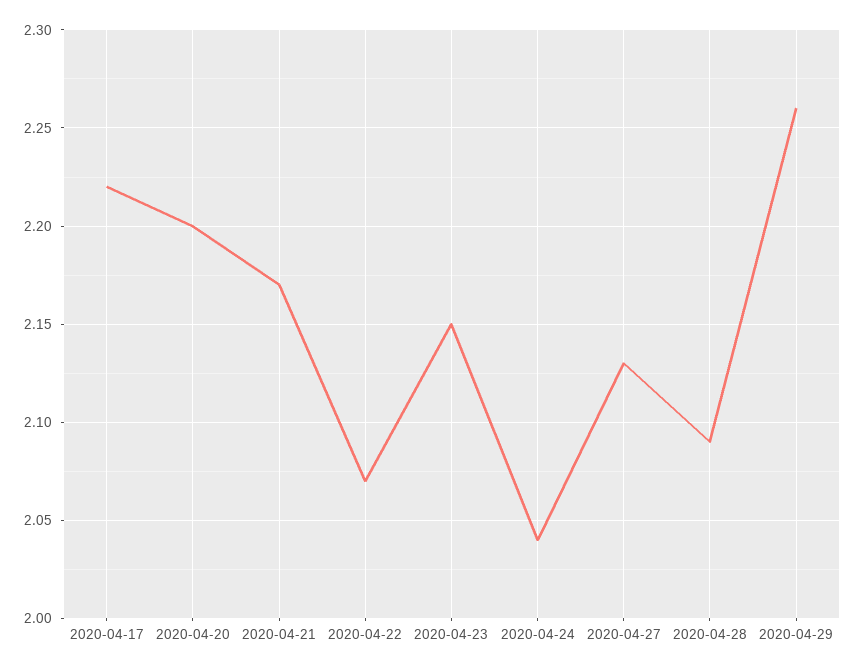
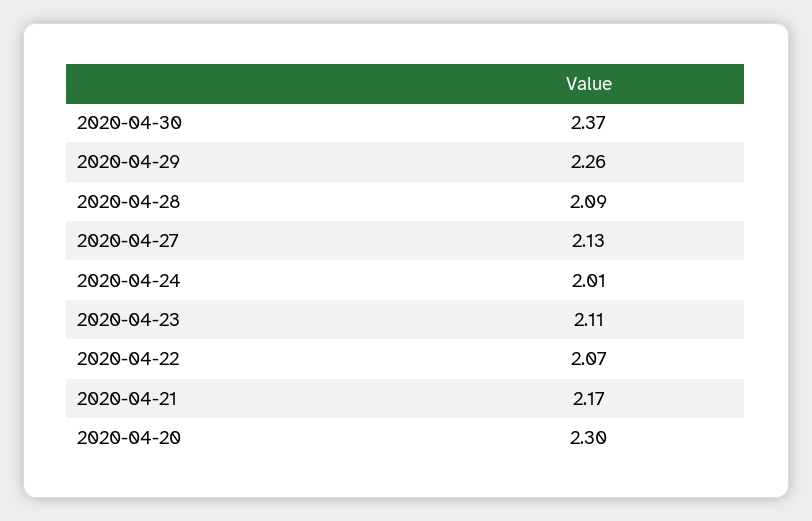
2020-04-17: 2.22 -> none
2020-04-20: 2.2 -> 2.3
2020-04-23: 2.15 -> 2.11
2020-04-24: 2.04 -> 2.01
2020-04-30: none -> 2.37

